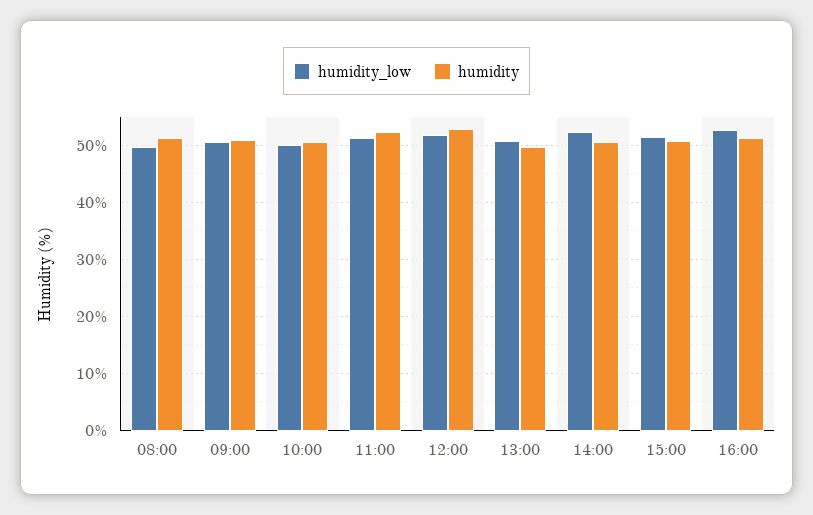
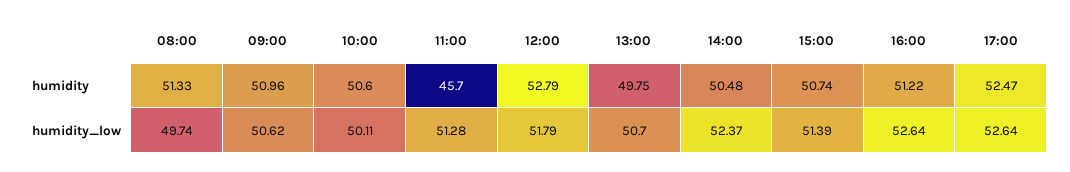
humidity, 11:00: 52 -> 45.7
humidity, 17:00: none -> 52.47
humidity_low, 17:00: none -> 52.64

